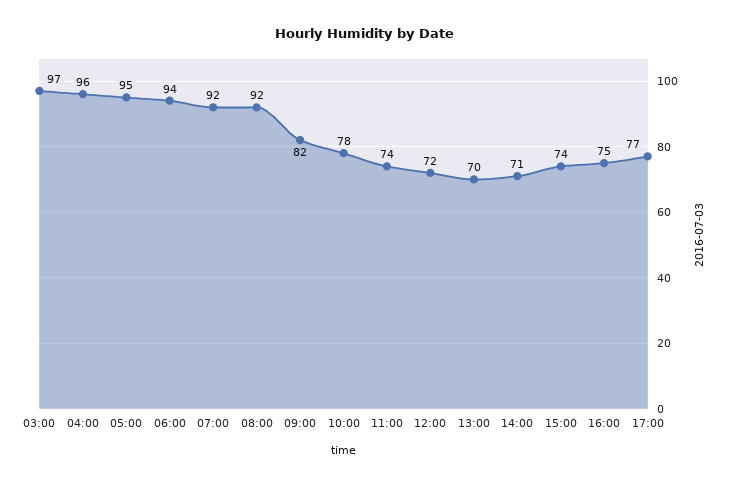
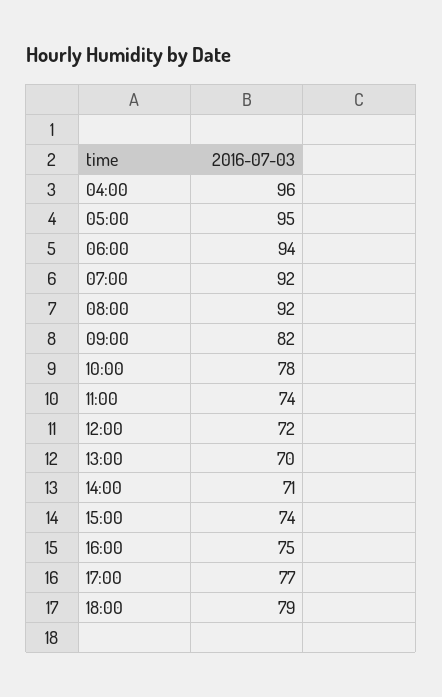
03:00: 97 -> none
18:00: none -> 79

